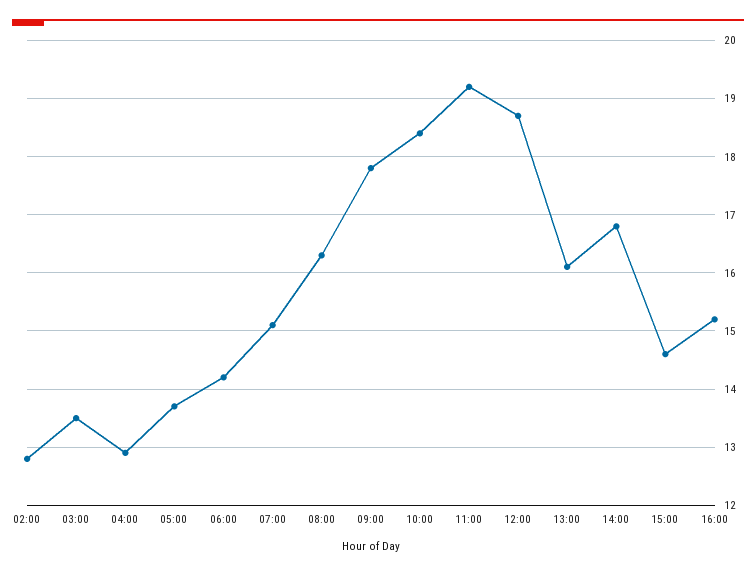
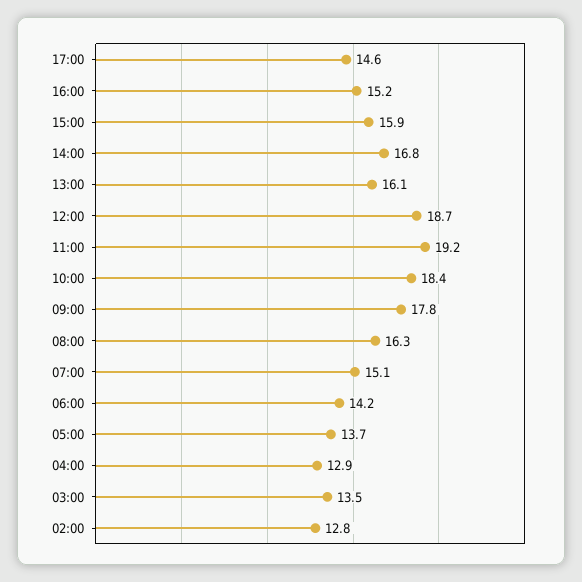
15:00: 14.5 -> 15.9
17:00: none -> 14.6

